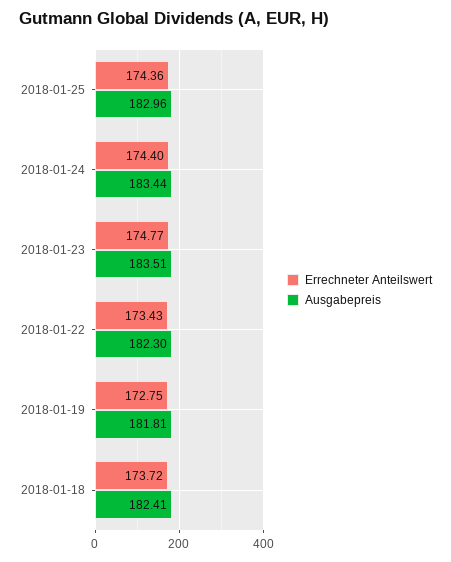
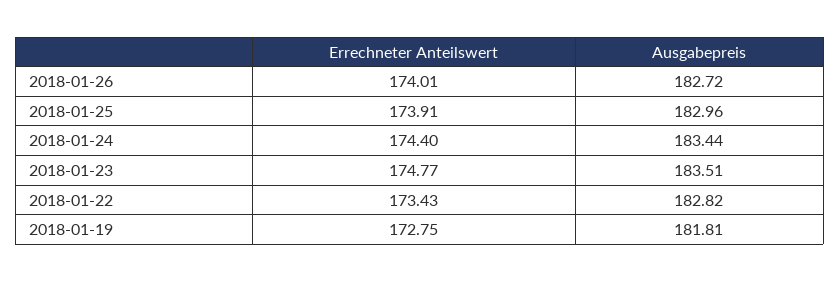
Errechneter Anteilswert, 2018-01-25: 174.36 -> 173.91
Ausgabepreis, 2018-01-22: 182.3 -> 182.82
Errechneter Anteilswert, 2018-01-18: 173.72 -> none
Ausgabepreis, 2018-01-18: 182.41 -> none
Errechneter Anteilswert, 2018-01-26: none -> 174.01
Ausgabepreis, 2018-01-26: none -> 182.72

